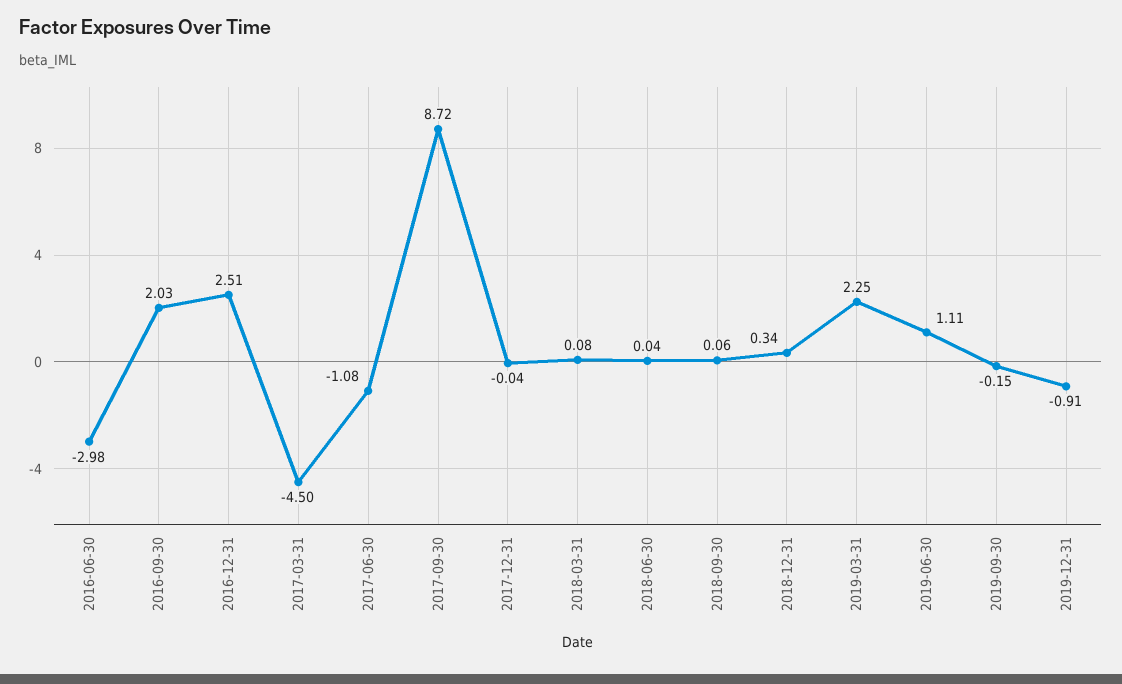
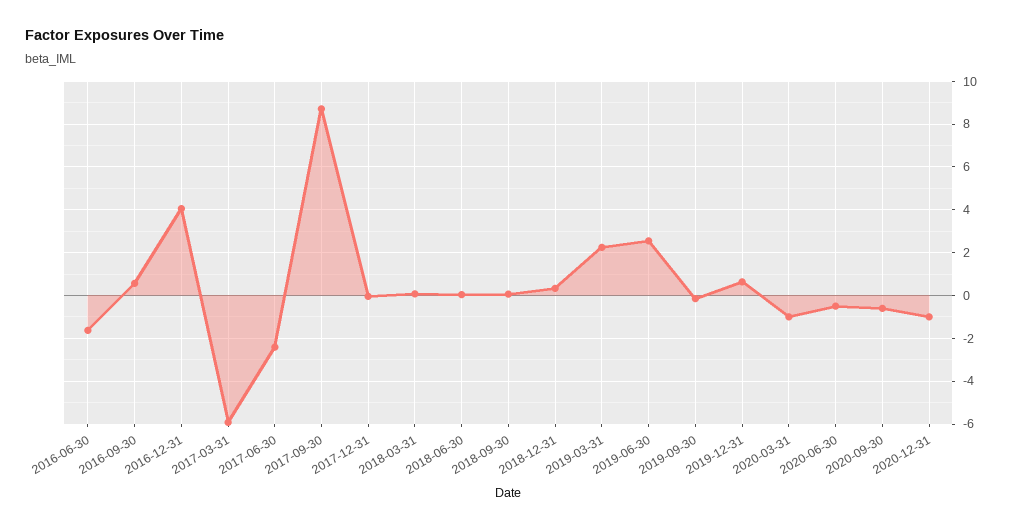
2016-06-30: -2.98 -> -1.5
2016-09-30: 2.03 -> 0.5
2016-12-31: 2.51 -> 4
2017-03-31: -4.5 -> -6
2017-06-30: -1.08 -> -2.5
2019-06-30: 1.11 -> 2.5
2019-12-31: -0.91 -> 0.5
2020-03-31: none -> -1
2020-06-30: none -> -0.5
2020-09-30: none -> -0.5
2020-12-31: none -> -1

